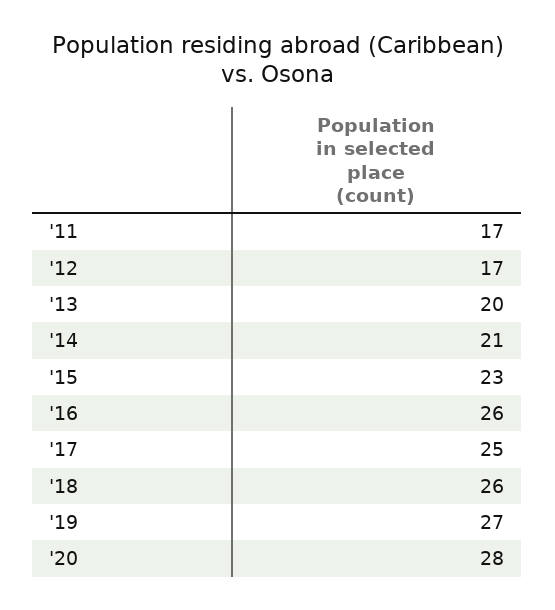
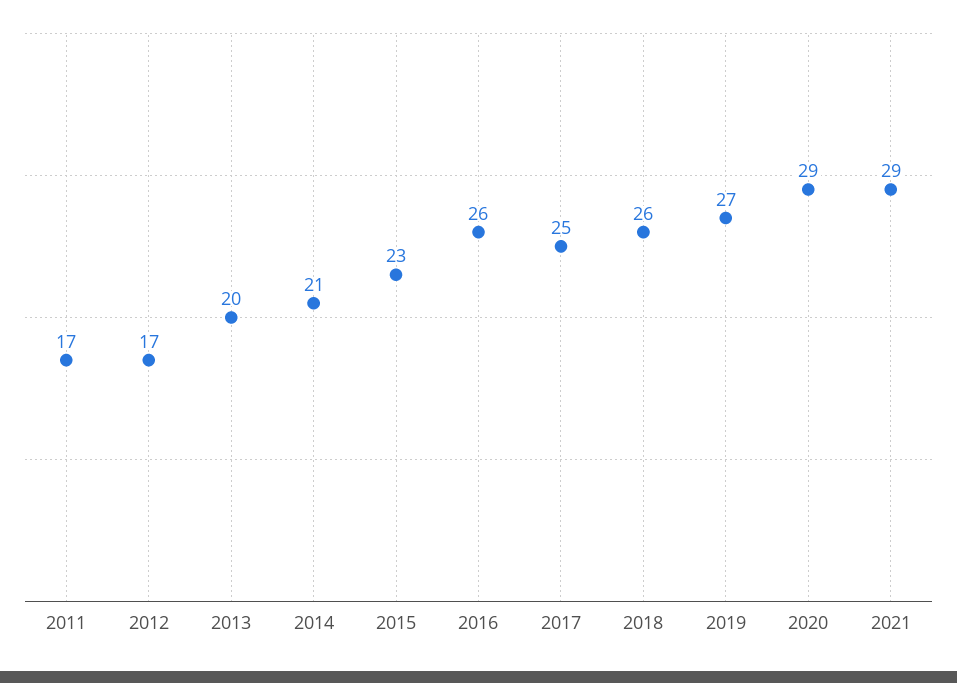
'20: 28 -> 29
2021: none -> 29

